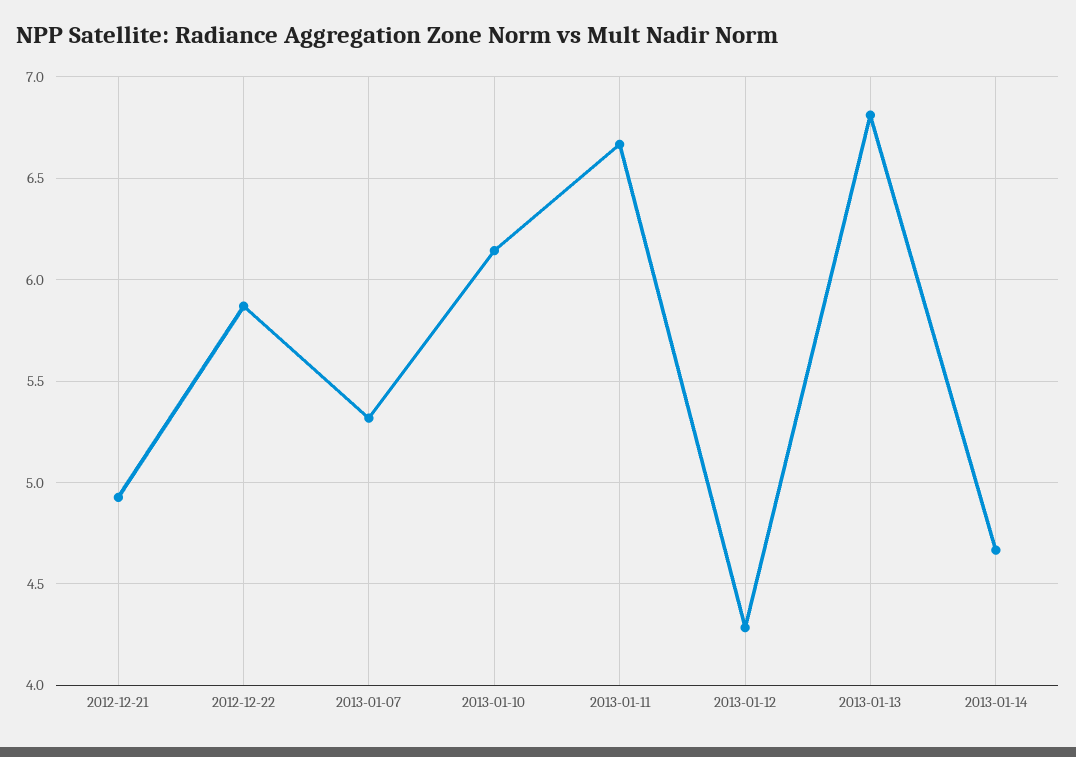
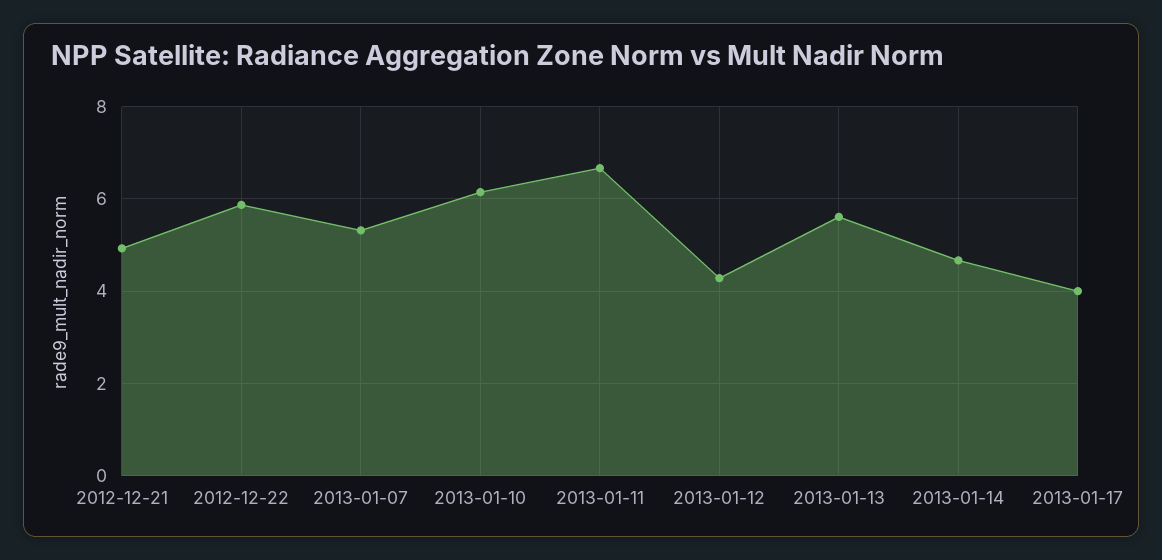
2013-01-13: 6.8 -> 5.6
2013-01-17: none -> 4

